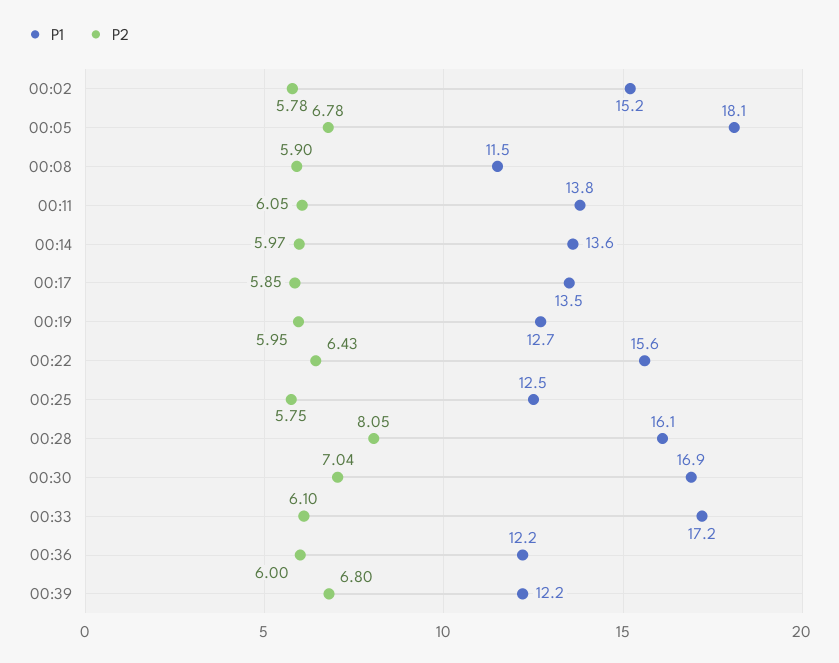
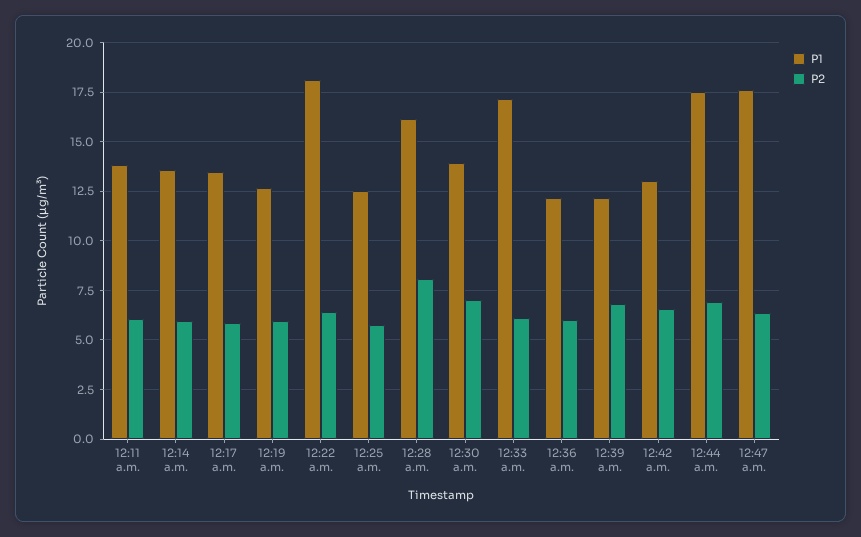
P1, 00:02: 15.2 -> none
P2, 00:02: 5.78 -> none
P1, 00:05: 18.1 -> none
P2, 00:05: 6.78 -> none
P1, 00:08: 11.5 -> none
P2, 00:08: 5.9 -> none
P1, 00:22: 15.6 -> 18
P1, 00:30: 16.9 -> 14
P1, 12:42 a.m.: none -> 13
P2, 12:42 a.m.: none -> 6.5
P1, 12:44 a.m.: none -> 17.5
P2, 12:44 a.m.: none -> 7
P1, 12:47 a.m.: none -> 17.5
P2, 12:47 a.m.: none -> 6.5

